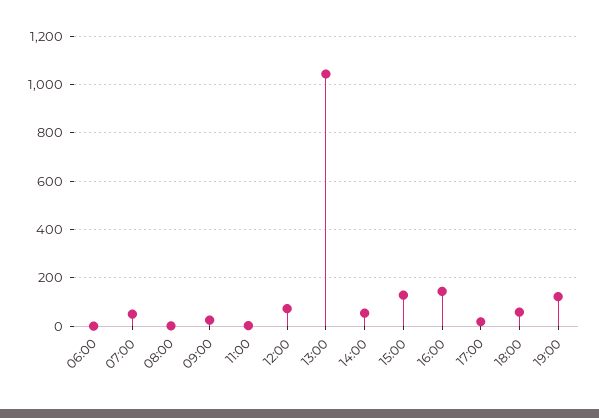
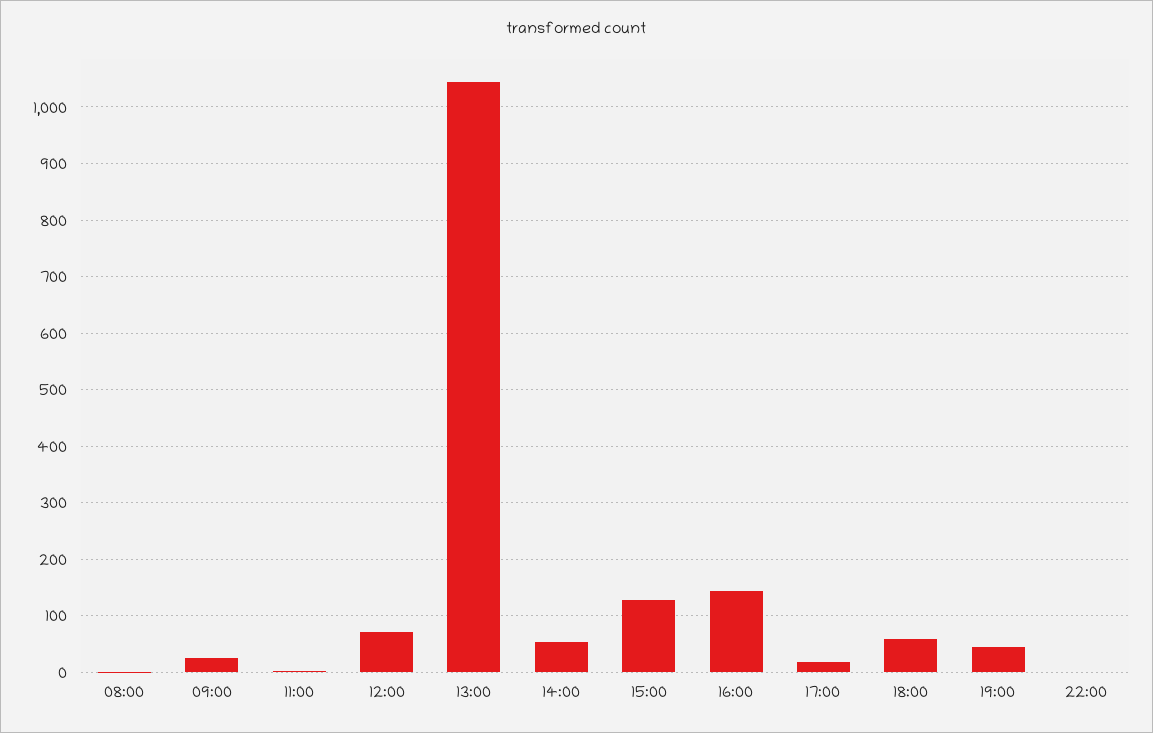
06:00: 0 -> none
07:00: 50 -> none
19:00: 125 -> 40
22:00: none -> 0

